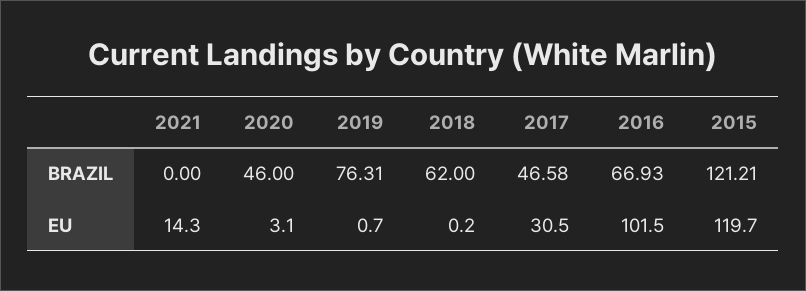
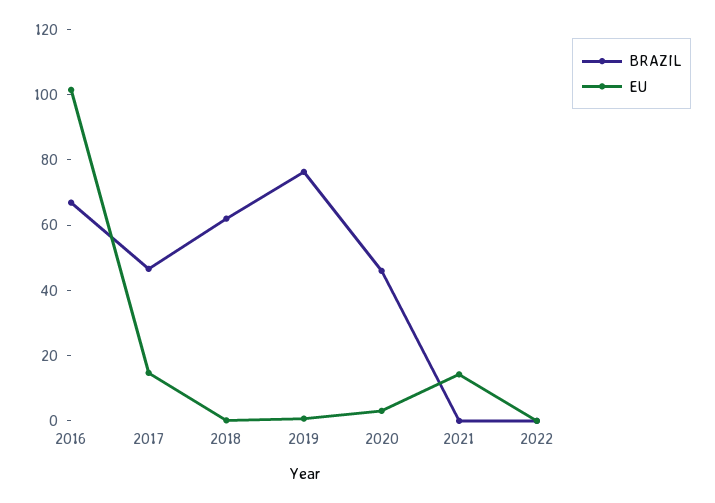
BRAZIL, 2015: 121.21 -> none
EU, 2017: 30.5 -> 15
EU, 2015: 119.7 -> none
BRAZIL, 2022: none -> 0
EU, 2022: none -> 0

